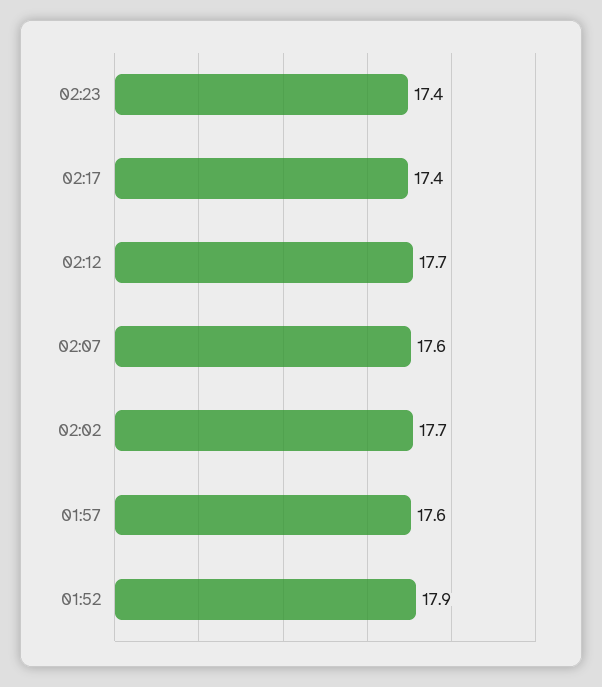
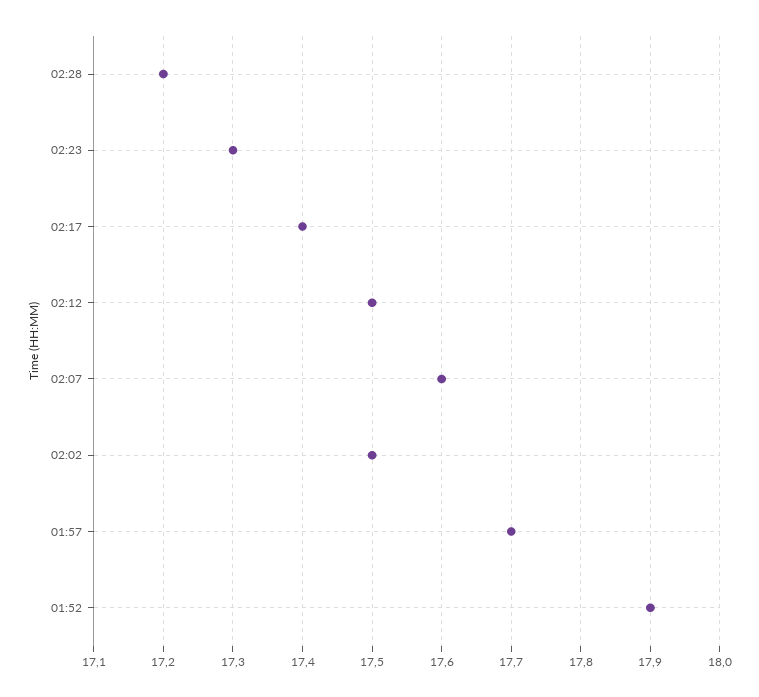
02:23: 17.4 -> 17.3
02:12: 17.7 -> 17.5
02:02: 17.7 -> 17.5
01:57: 17.6 -> 17.7
02:28: none -> 17.2

